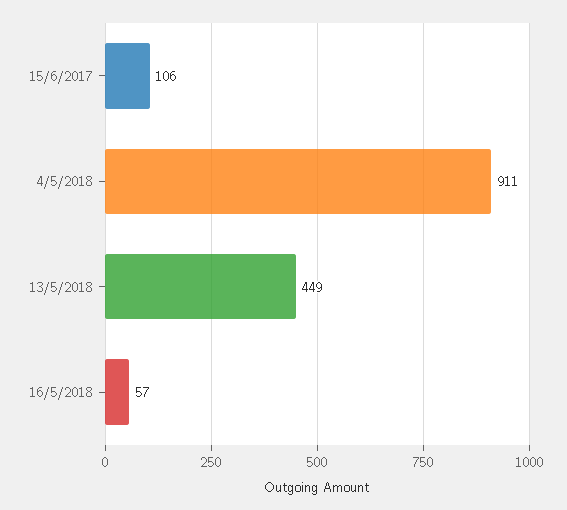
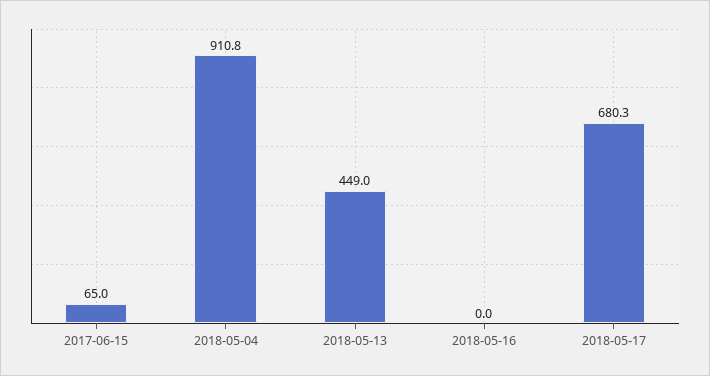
15/6/2017: 106 -> 65
16/5/2018: 57 -> 0
2018-05-17: none -> 680.3

